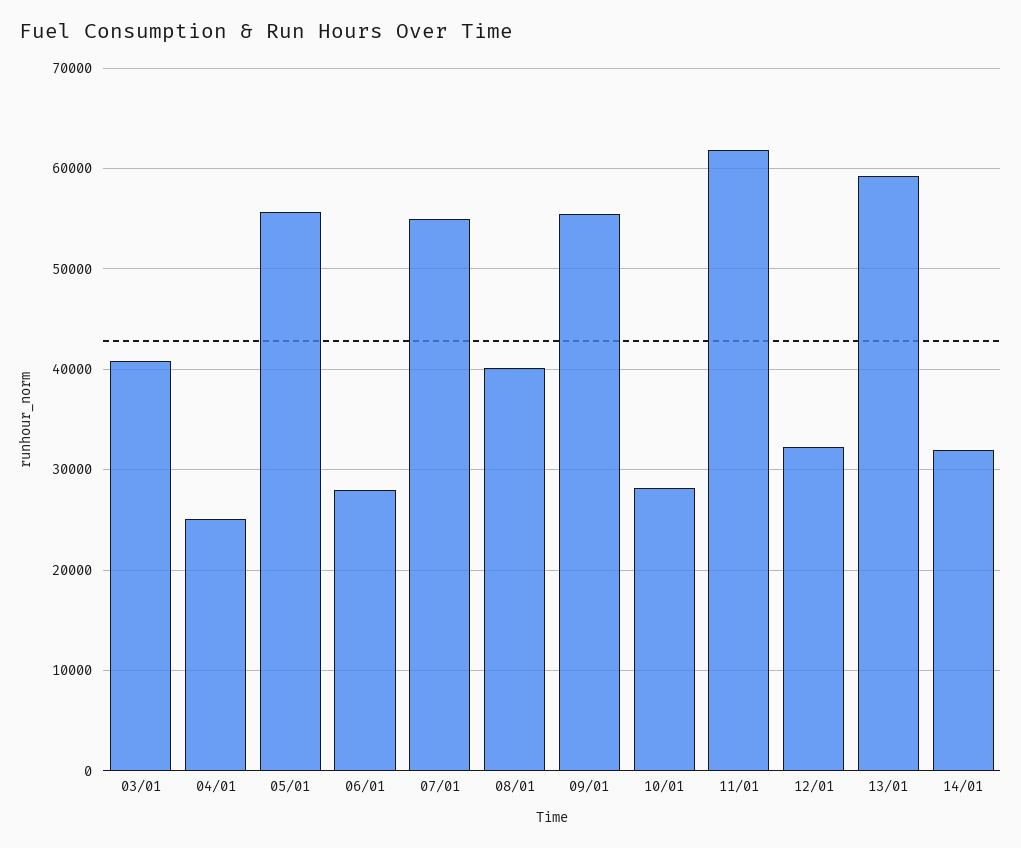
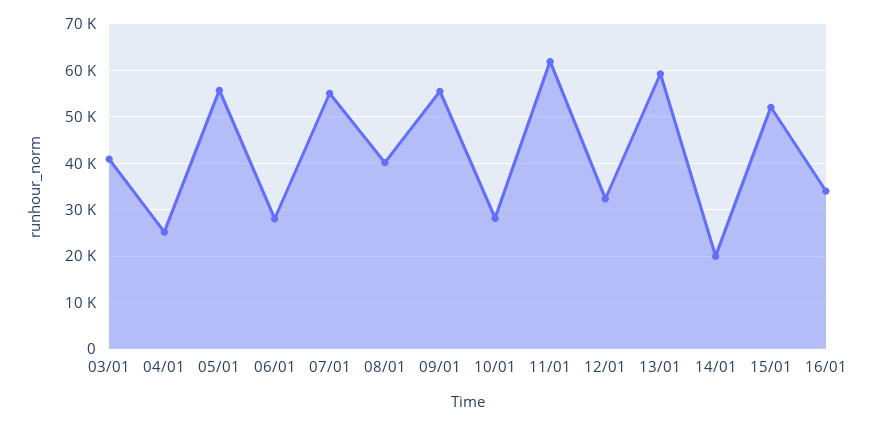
14/01: 32000 -> 20000
15/01: none -> 52000
16/01: none -> 34000

